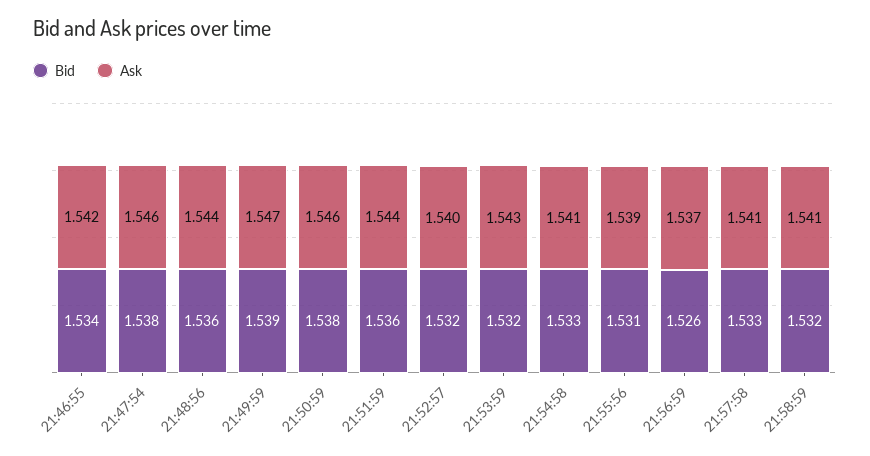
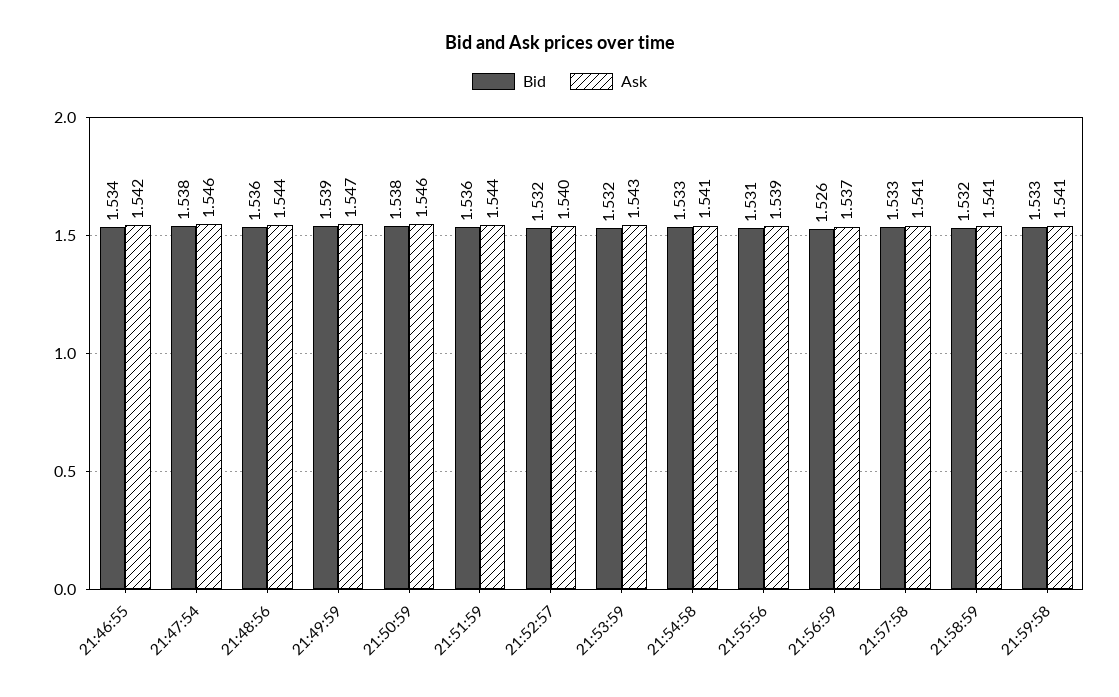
Bid, 21:59:58: none -> 1.533
Ask, 21:59:58: none -> 1.541

